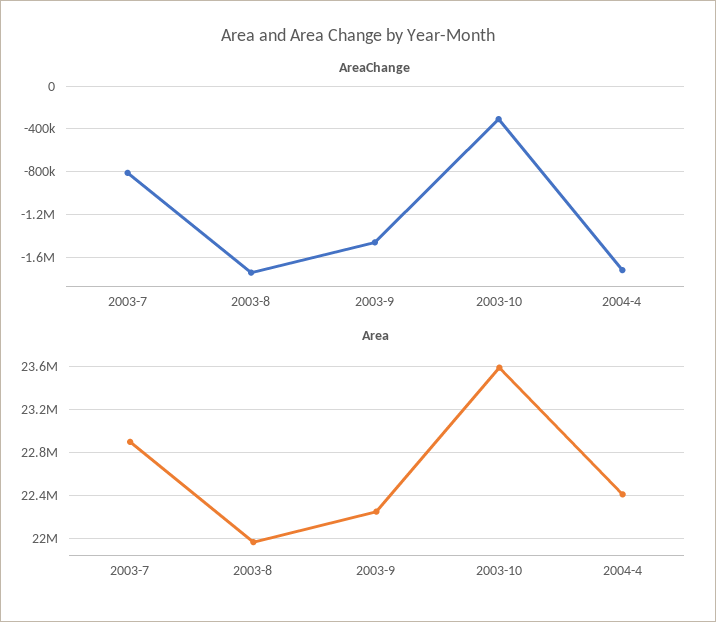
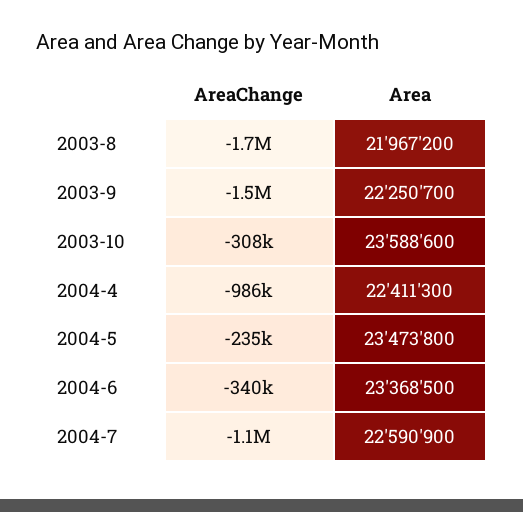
AreaChange, 2003-7: -800000 -> none
AreaChange, 2004-4: -1700000 -> -986000
Area, 2003-7: 22900000 -> none
AreaChange, 2004-5: none -> -235000
Area, 2004-5: none -> 23473800
AreaChange, 2004-6: none -> -340000
Area, 2004-6: none -> 23368500
AreaChange, 2004-7: none -> -1100000
Area, 2004-7: none -> 22590900

